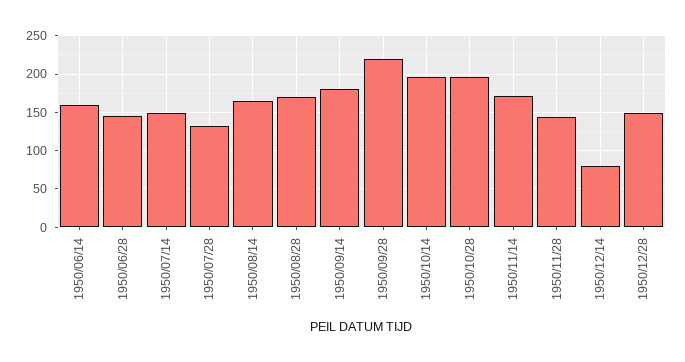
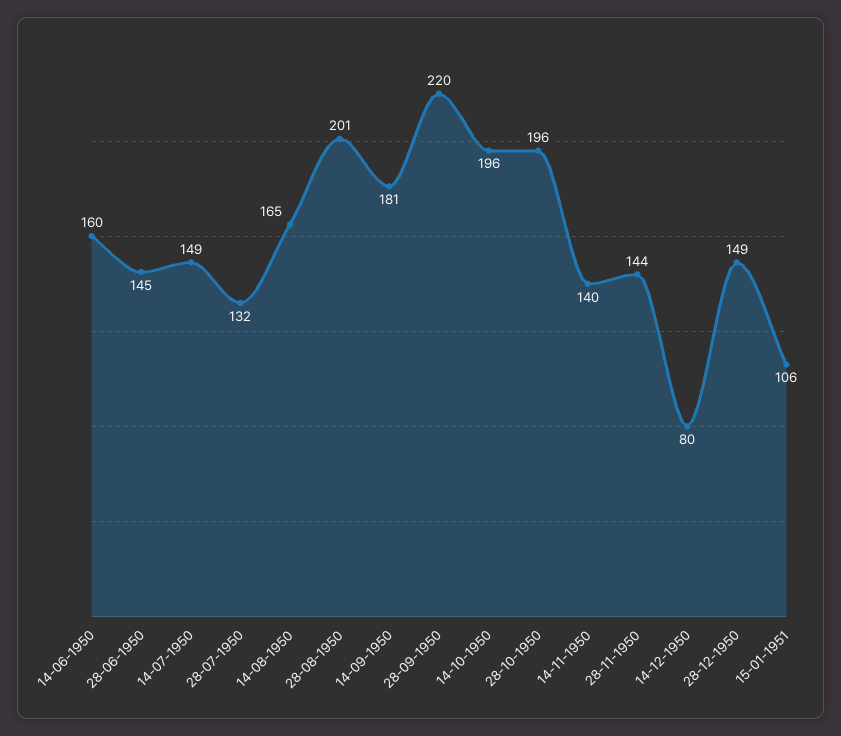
1950/08/28: 170 -> 201
1950/11/14: 170 -> 140
15-01-1951: none -> 106

